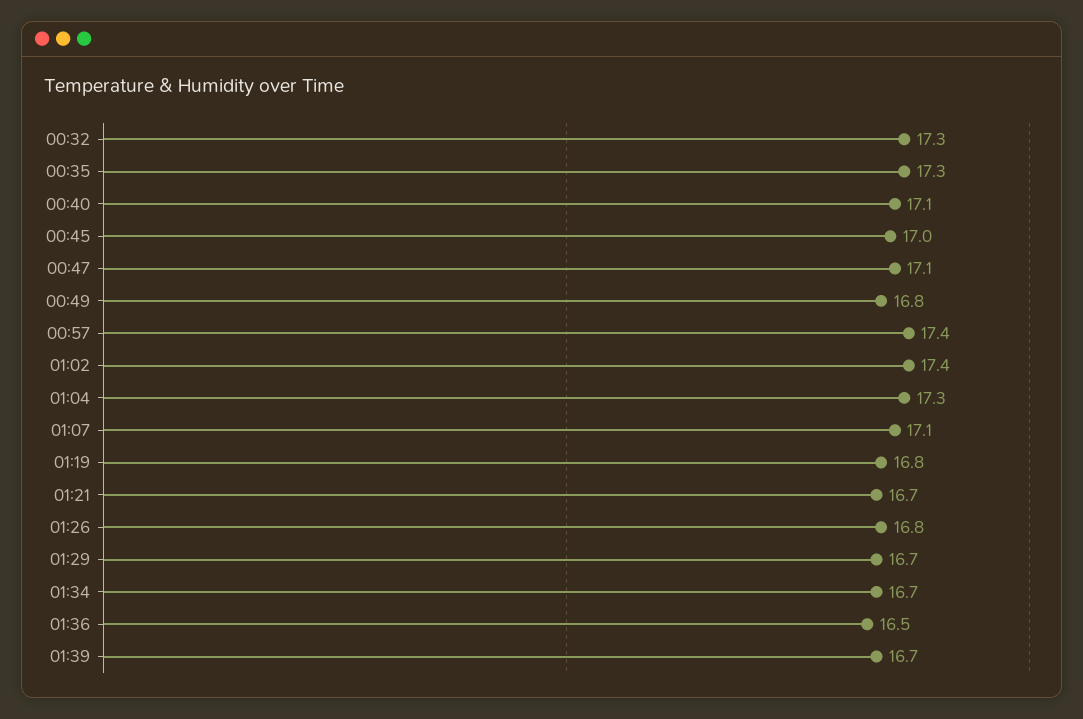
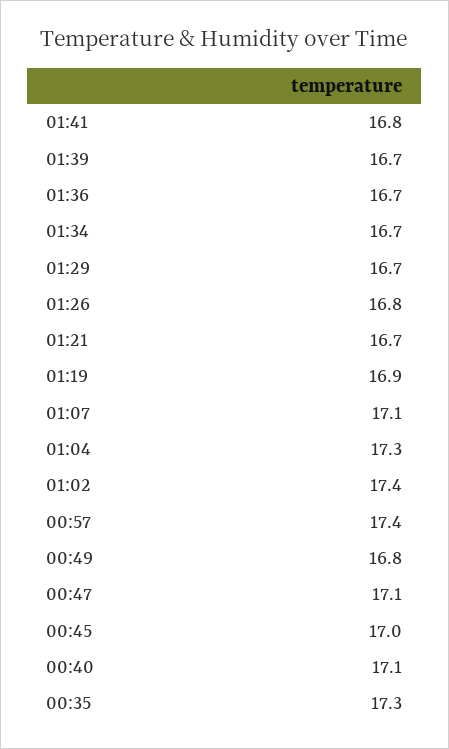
00:32: 17.3 -> none
01:19: 16.8 -> 16.9
01:36: 16.5 -> 16.7
01:41: none -> 16.8

